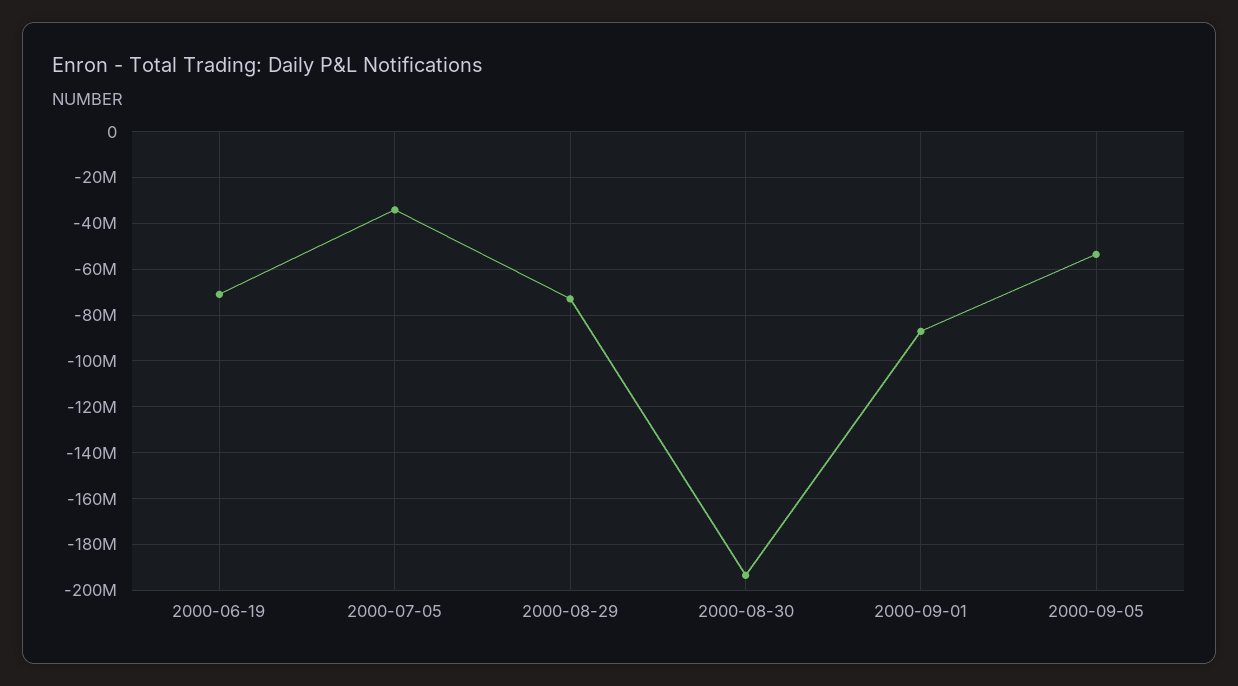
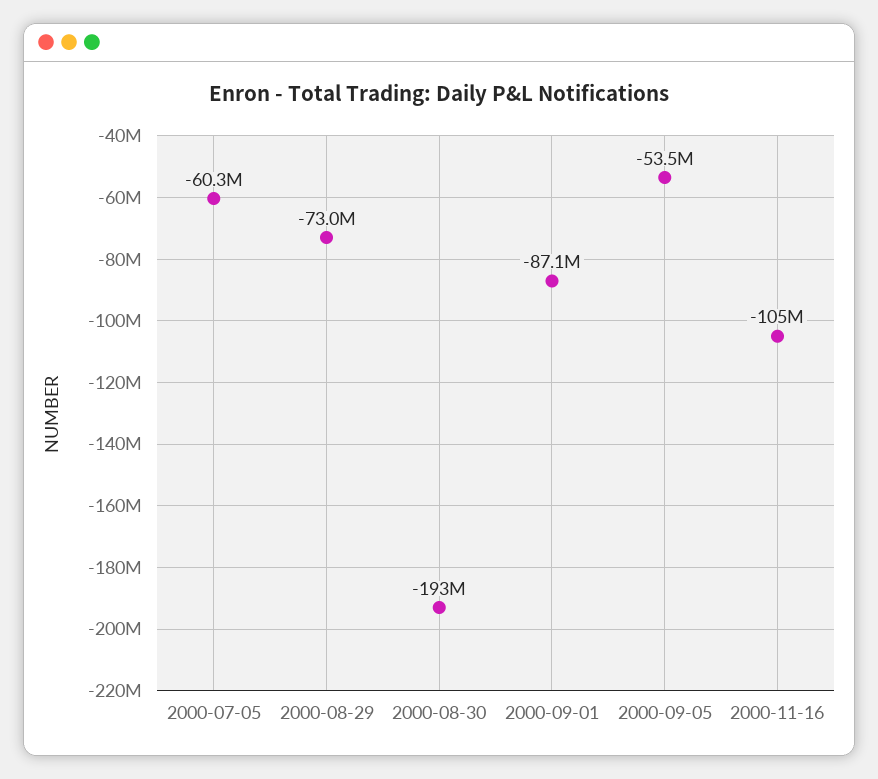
2000-06-19: -70000000 -> none
2000-07-05: -35000000 -> -60300000
2000-11-16: none -> -105000000

